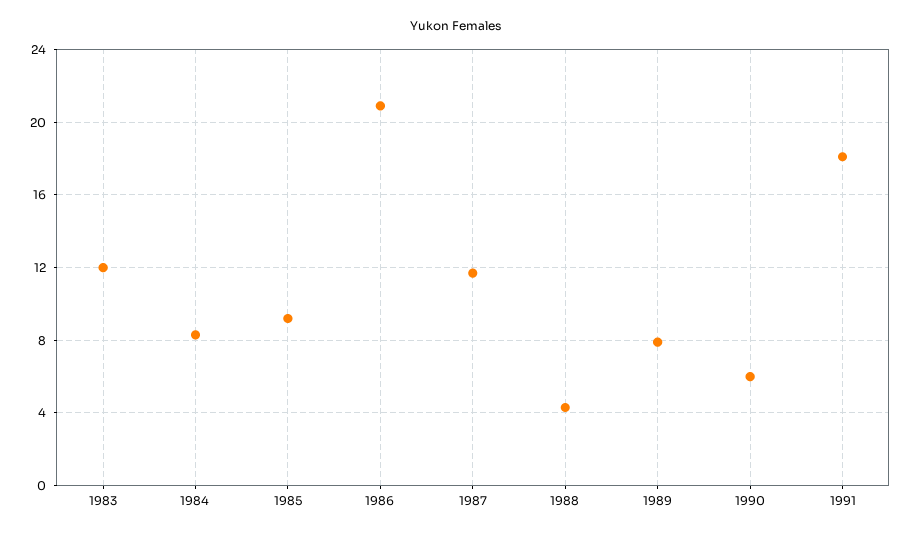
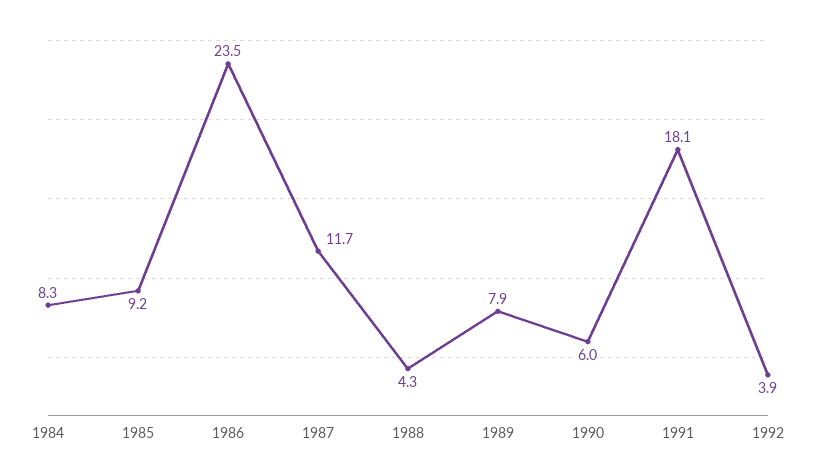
1983: 12 -> none
1986: 21 -> 23.5
1992: none -> 3.9

